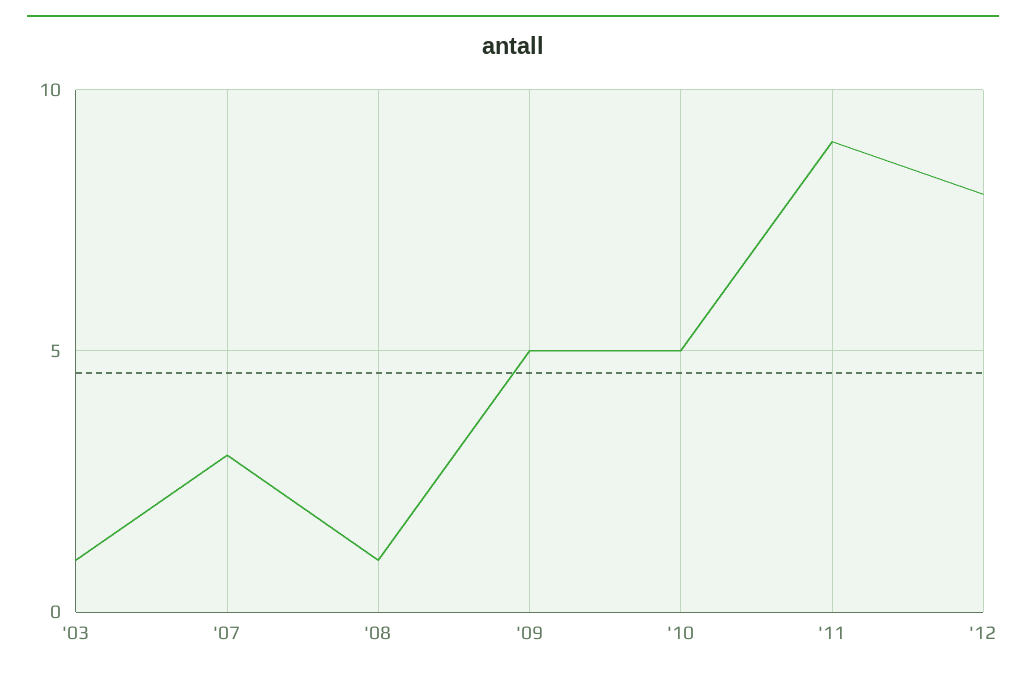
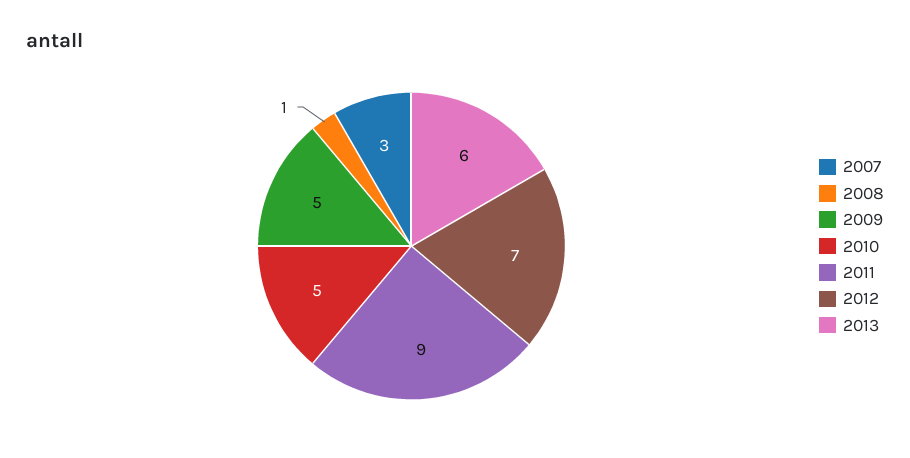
'03: 1 -> none
'12: 8 -> 7
2013: none -> 6

